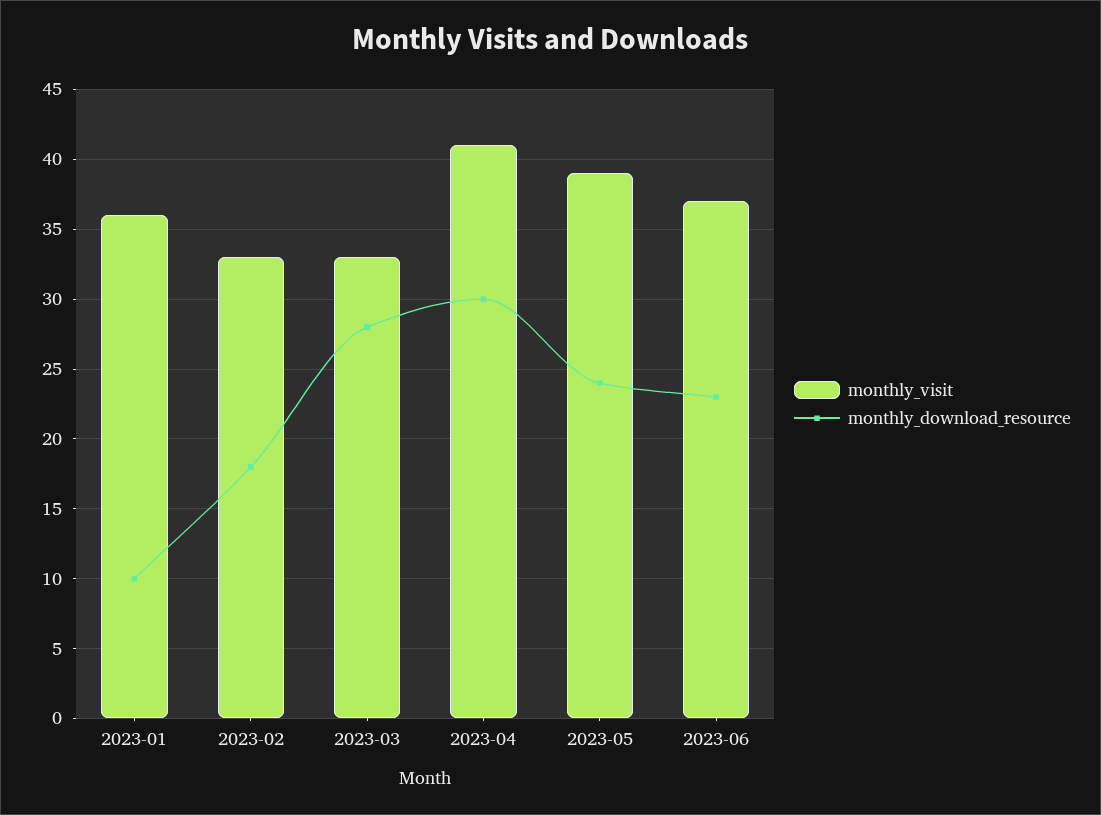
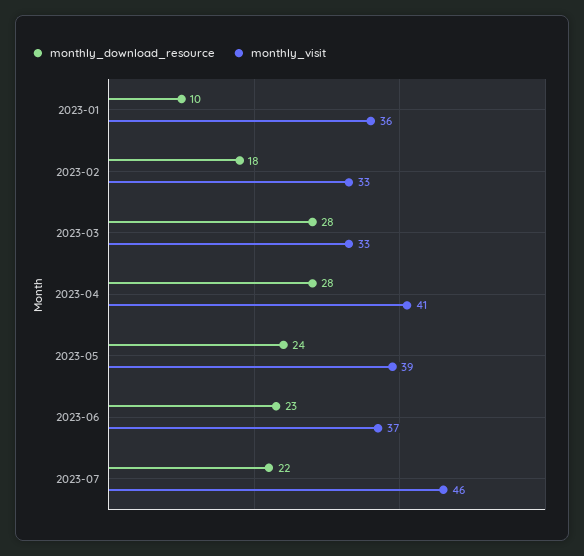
monthly_download_resource, 2023-04: 30 -> 28
monthly_download_resource, 2023-07: none -> 22
monthly_visit, 2023-07: none -> 46

